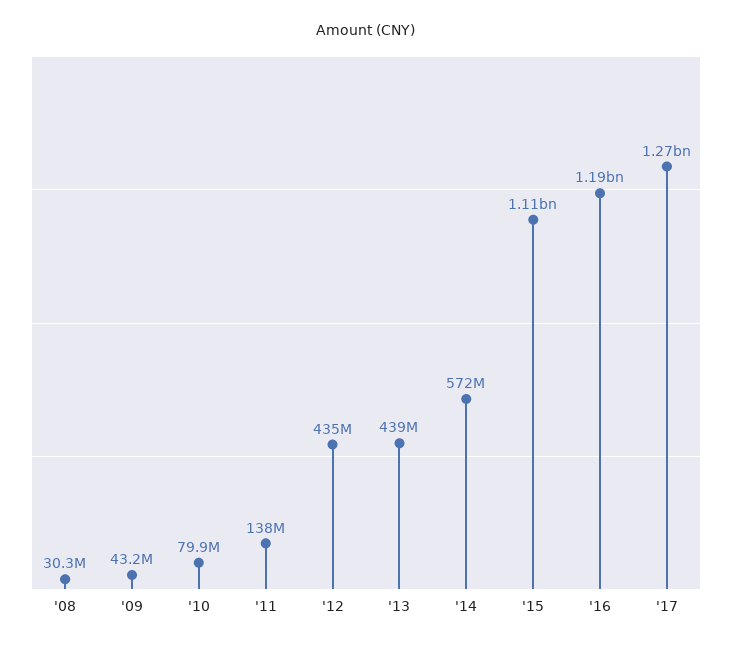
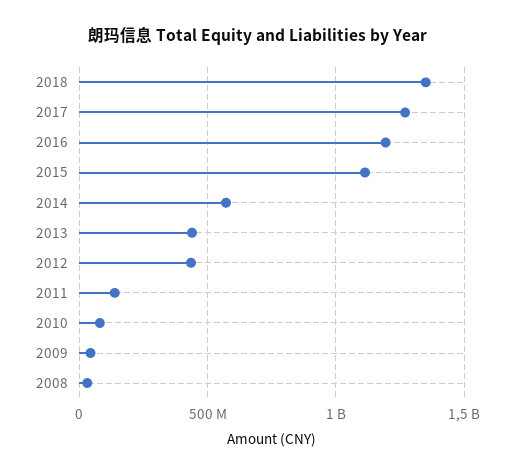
2018: none -> 1350000000

